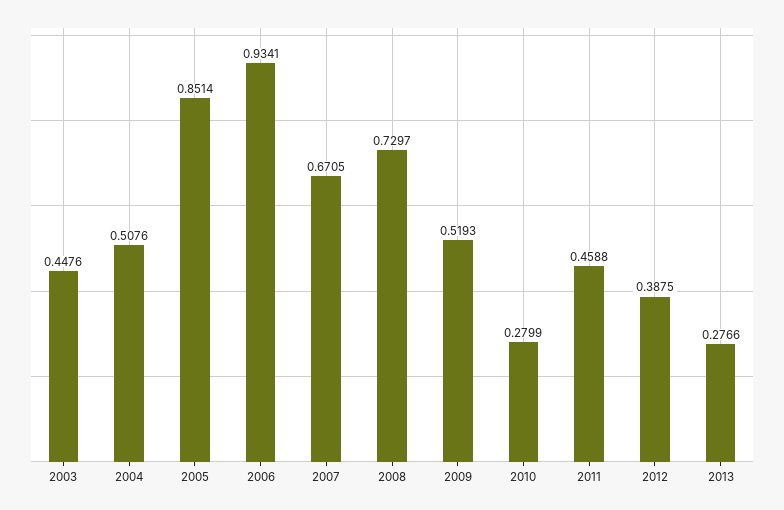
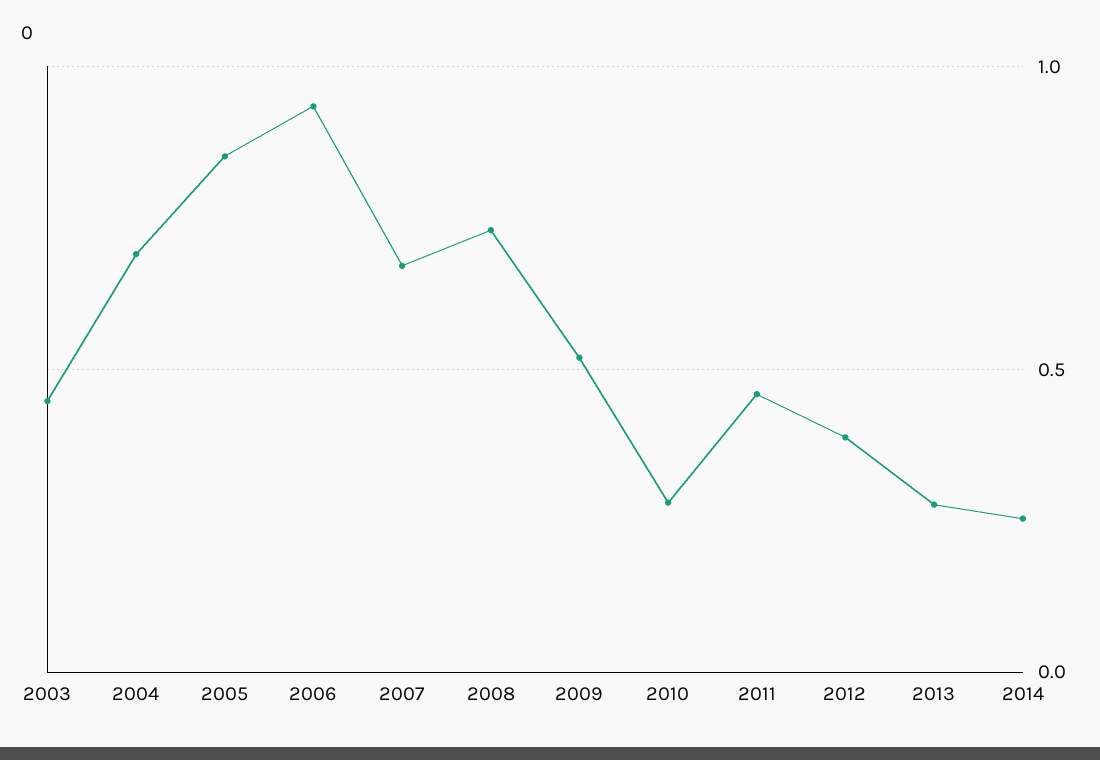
2004: 0.5076 -> 0.7
2014: none -> 0.25

